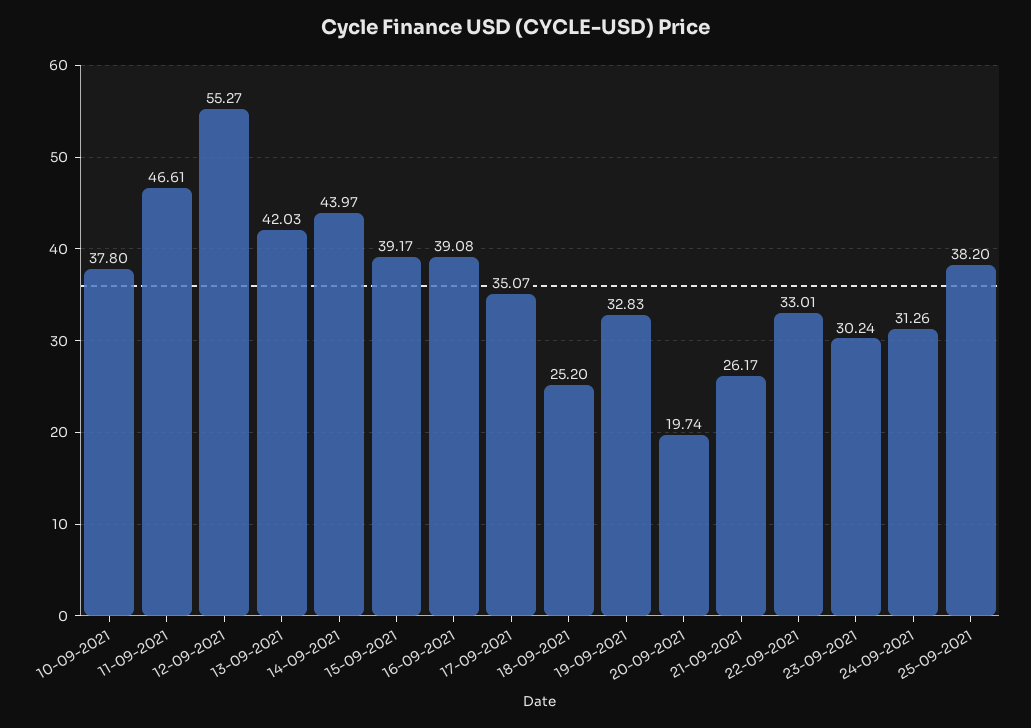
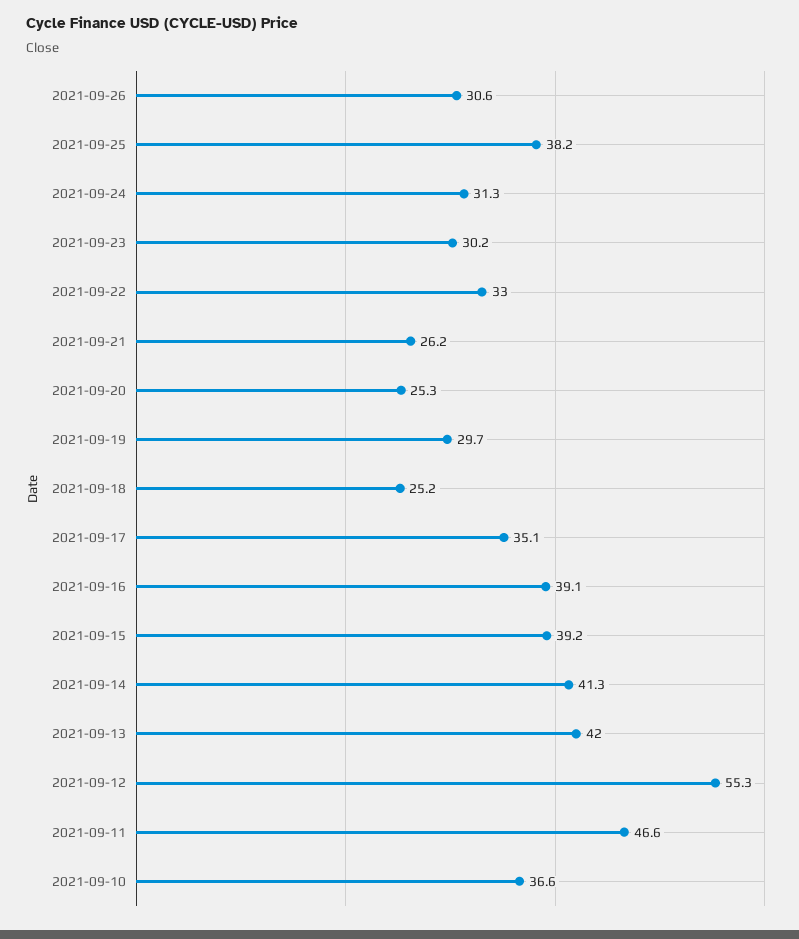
10-09-2021: 37.8 -> 36.6
14-09-2021: 43.97 -> 41.3
19-09-2021: 32.83 -> 29.7
20-09-2021: 19.74 -> 25.3
2021-09-26: none -> 30.6

